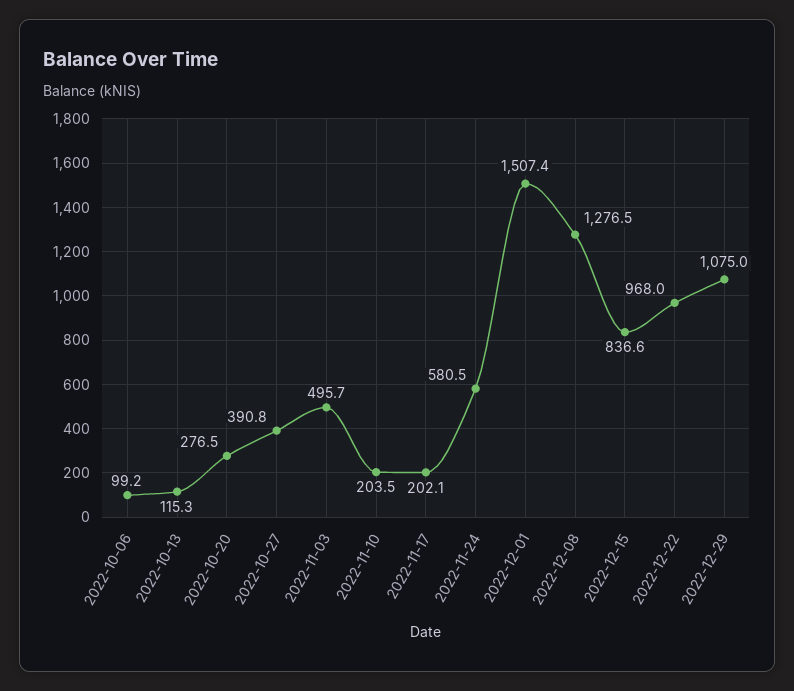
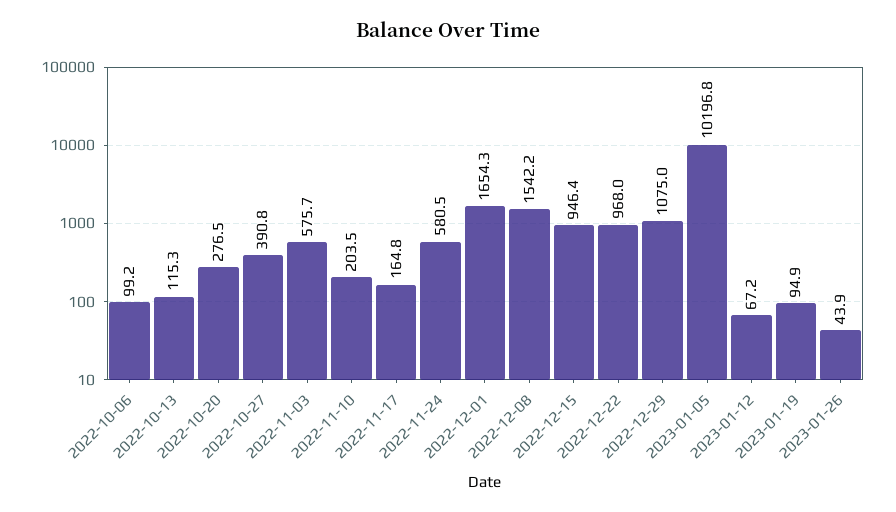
2022-11-03: 495.7 -> 575.7
2022-11-17: 202.1 -> 164.8
2022-12-01: 1507.4 -> 1654.3
2022-12-08: 1276.5 -> 1542.2
2022-12-15: 836.6 -> 946.4
2023-01-05: none -> 10196.8
2023-01-12: none -> 67.2
2023-01-19: none -> 94.9
2023-01-26: none -> 43.9

